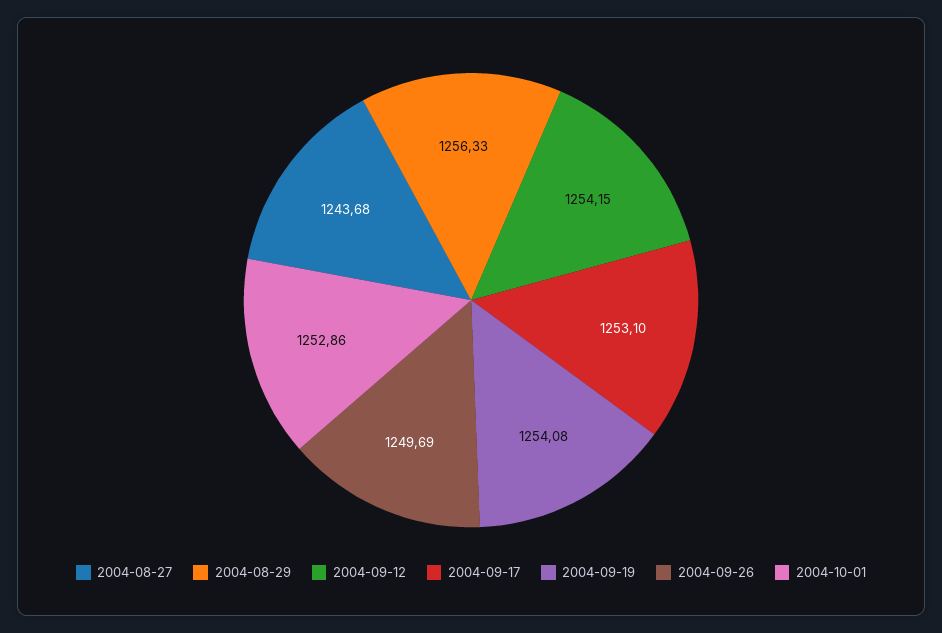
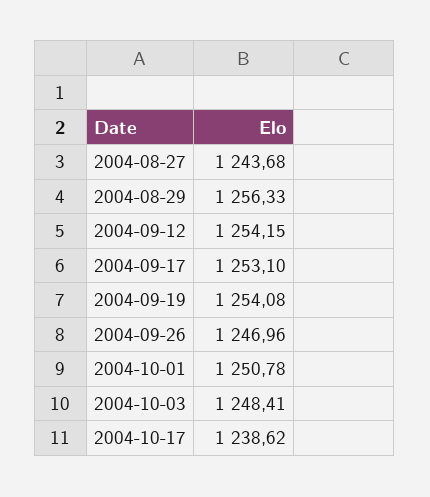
2004-09-26: 1249.69 -> 1246.96
2004-10-01: 1252.86 -> 1250.78
2004-10-03: none -> 1248.41
2004-10-17: none -> 1238.62

